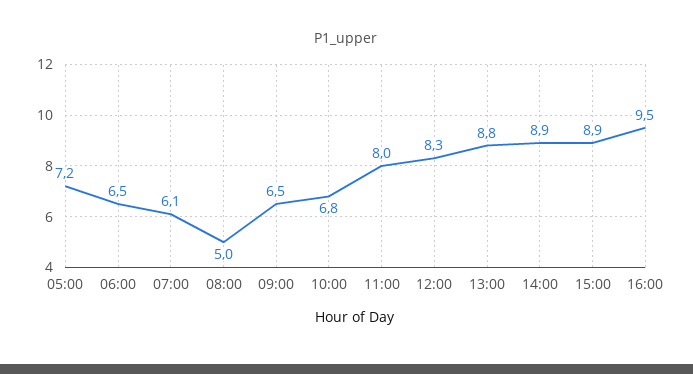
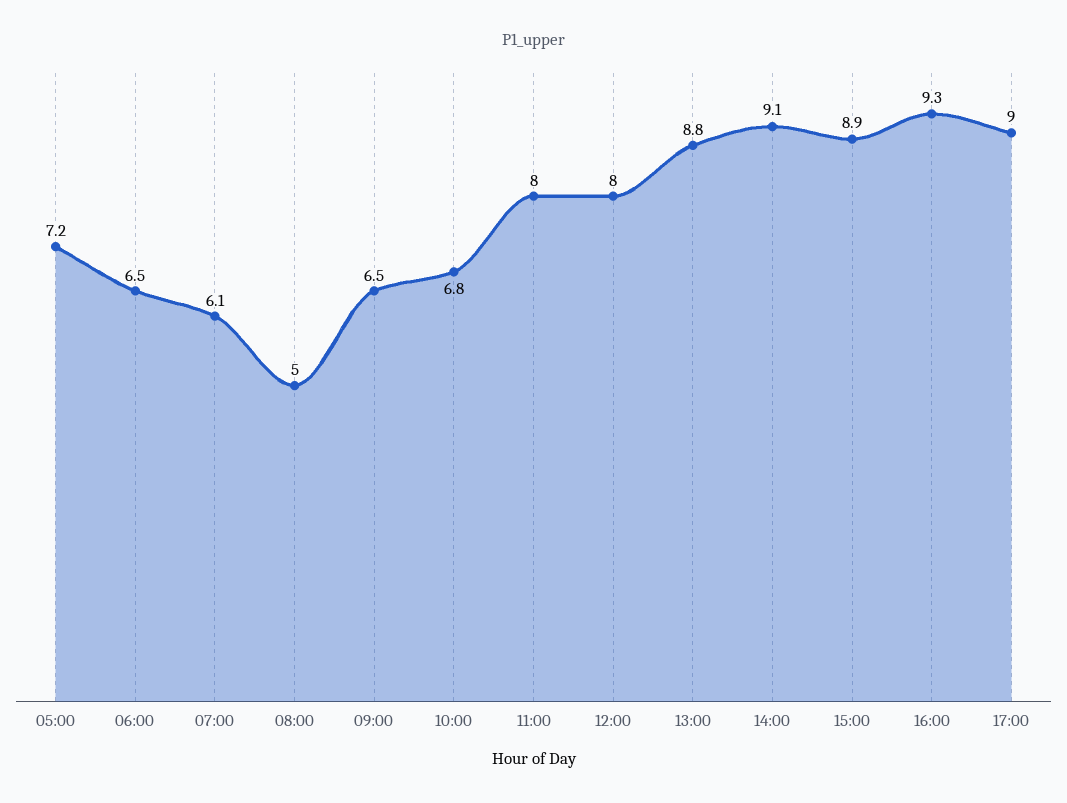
12:00: 8.3 -> 8
14:00: 8.9 -> 9.1
16:00: 9.5 -> 9.3
17:00: none -> 9

